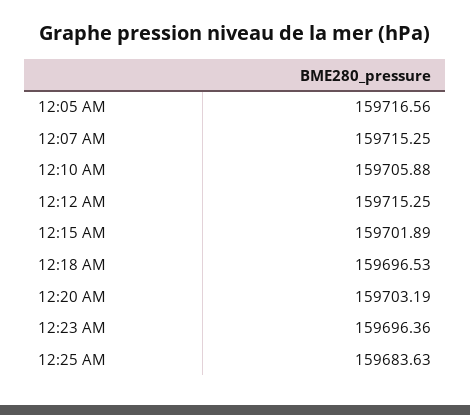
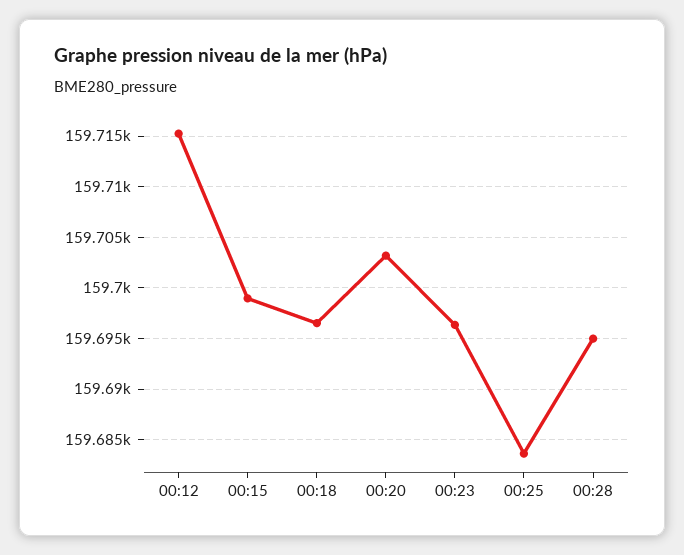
12:05 AM: 159716.56 -> none
12:07 AM: 159715.25 -> none
12:10 AM: 159705.88 -> none
12:15 AM: 159701.89 -> 159699
00:28: none -> 159695

